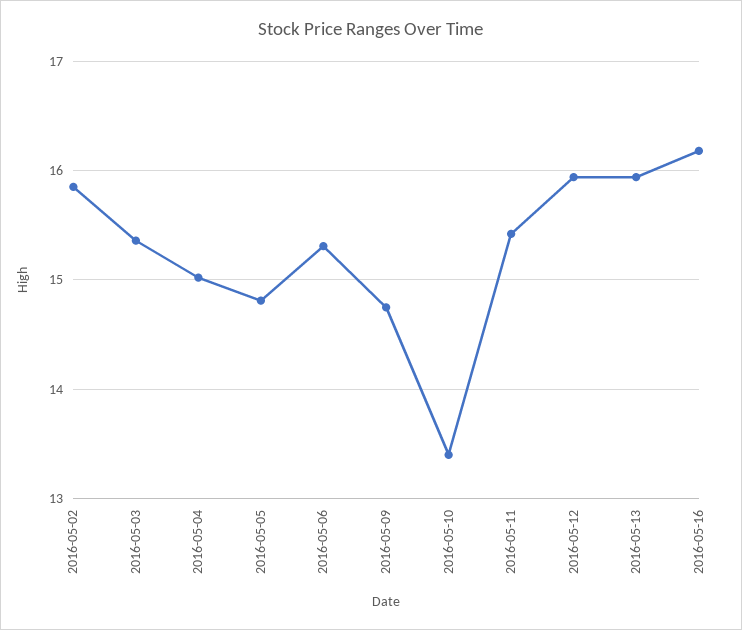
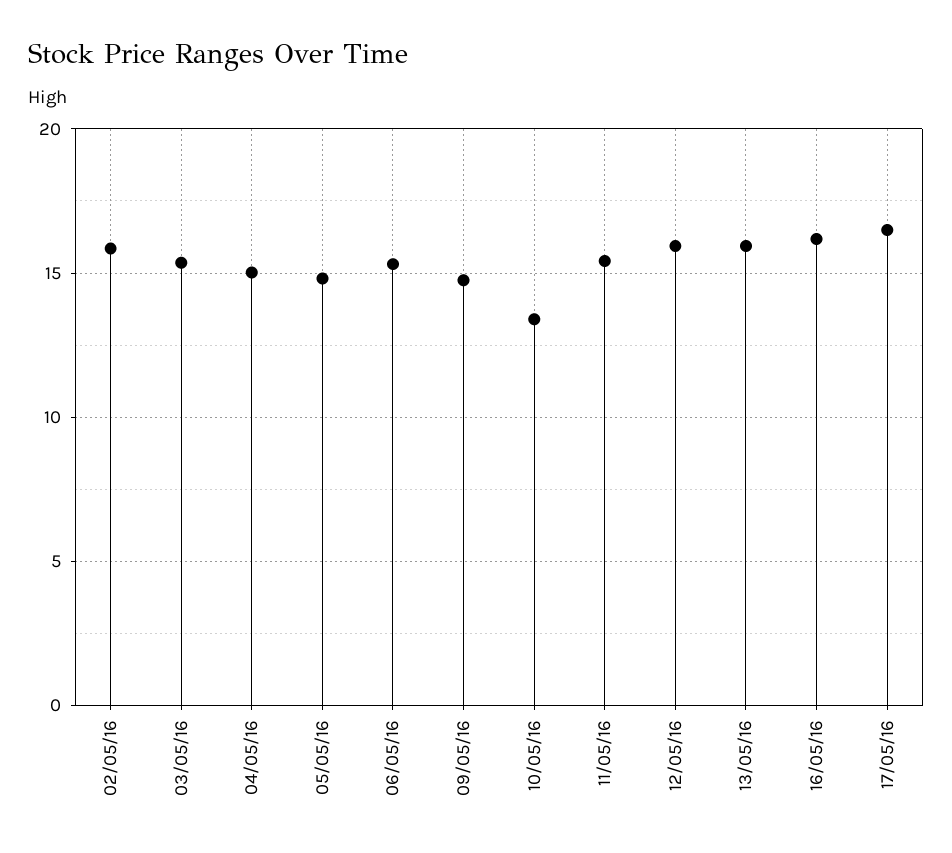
17/05/16: none -> 16.5

